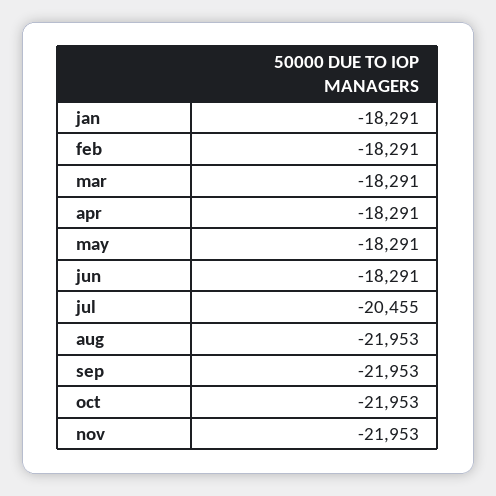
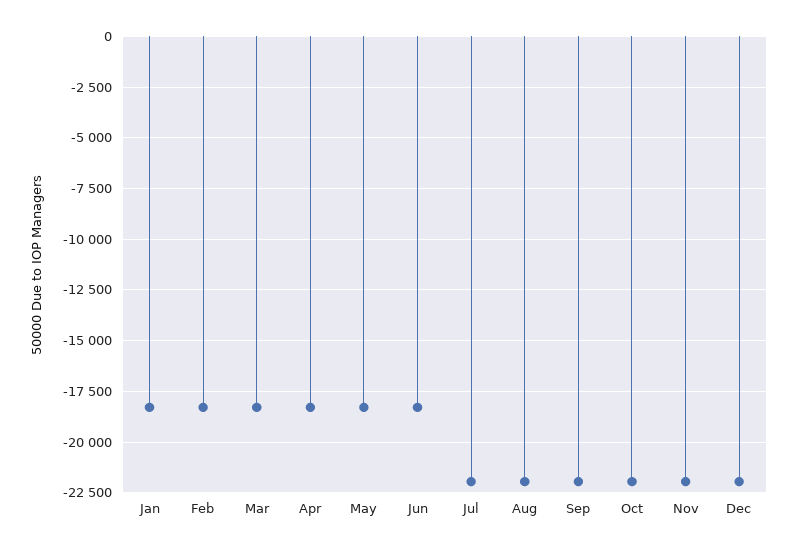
jul: -20455 -> -22000
Dec: none -> -22000

